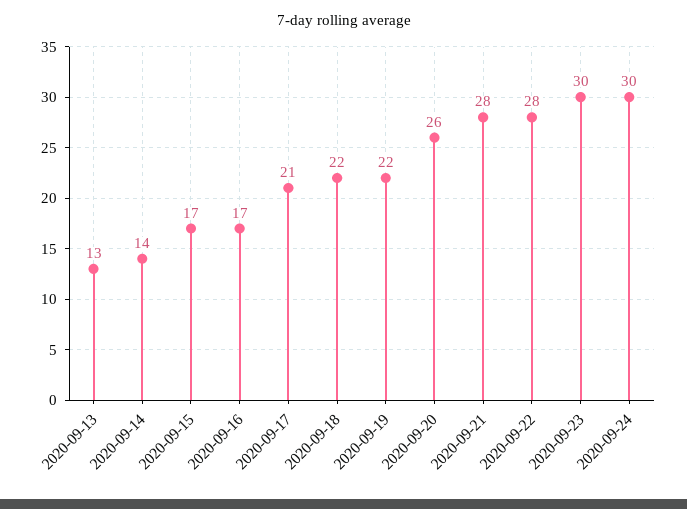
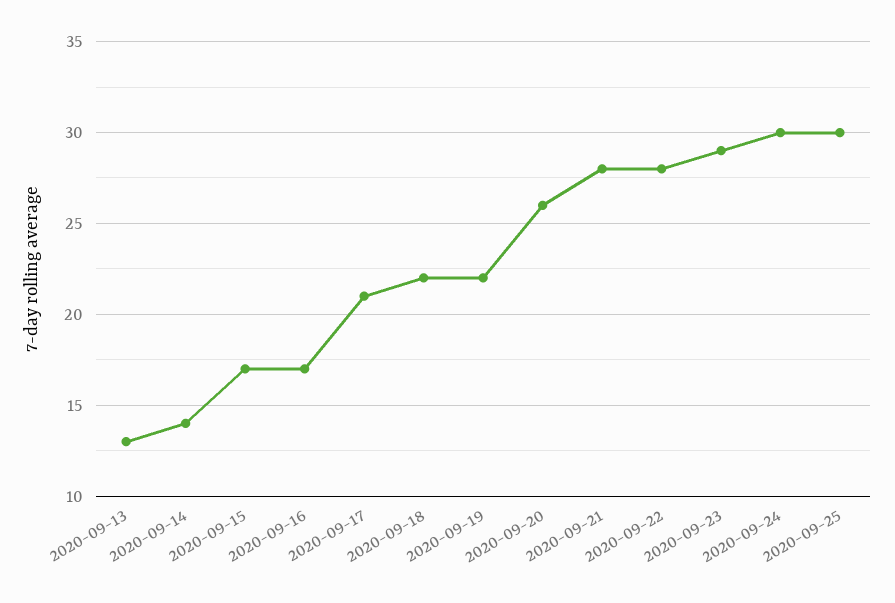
2020-09-23: 30 -> 29
2020-09-25: none -> 30

